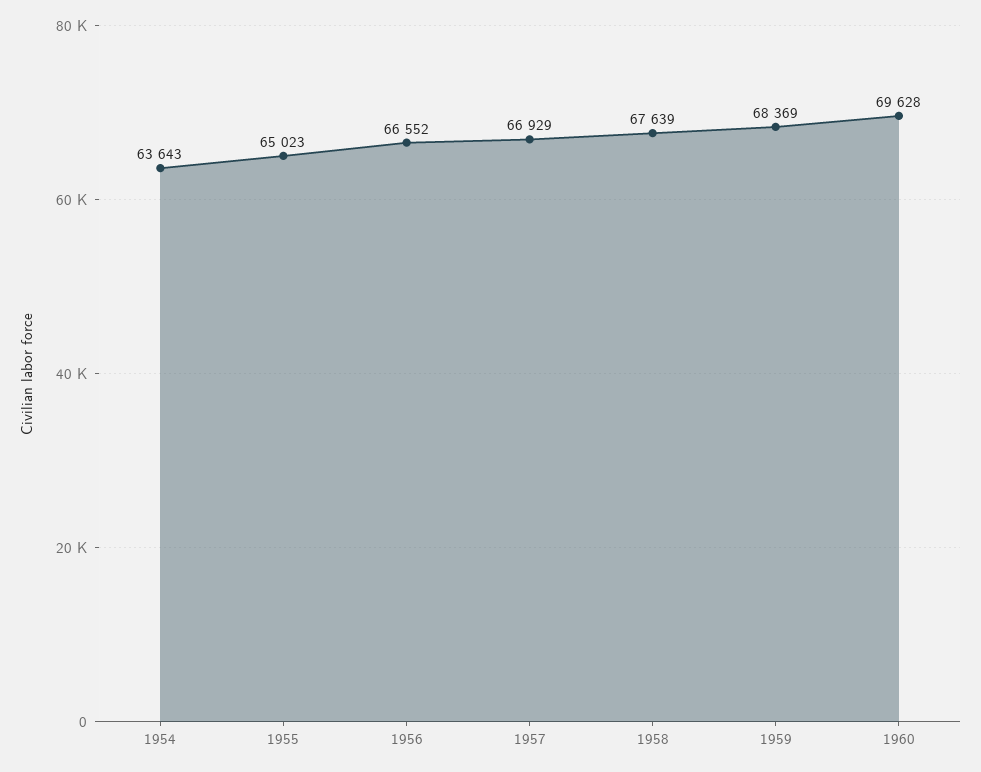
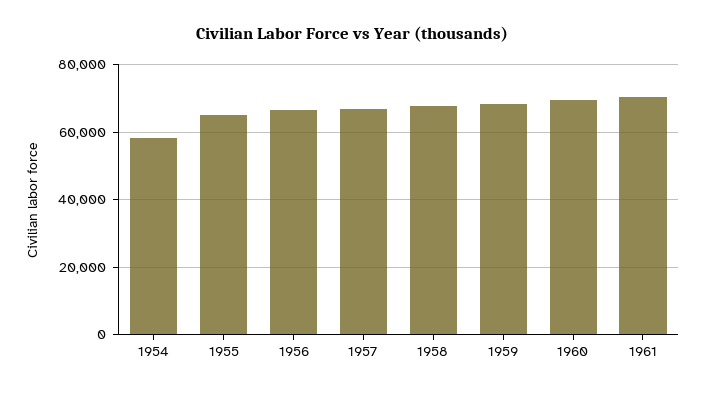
1954: 63643 -> 58000
1961: none -> 70000

